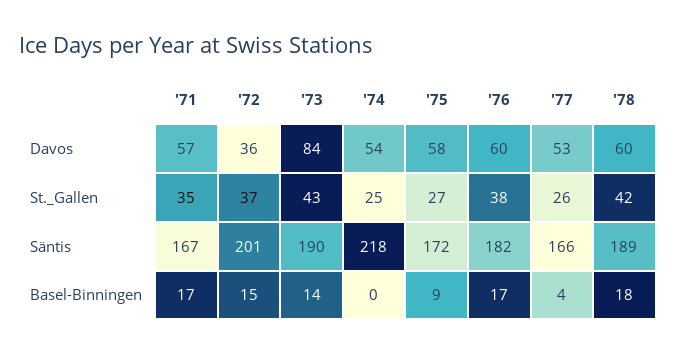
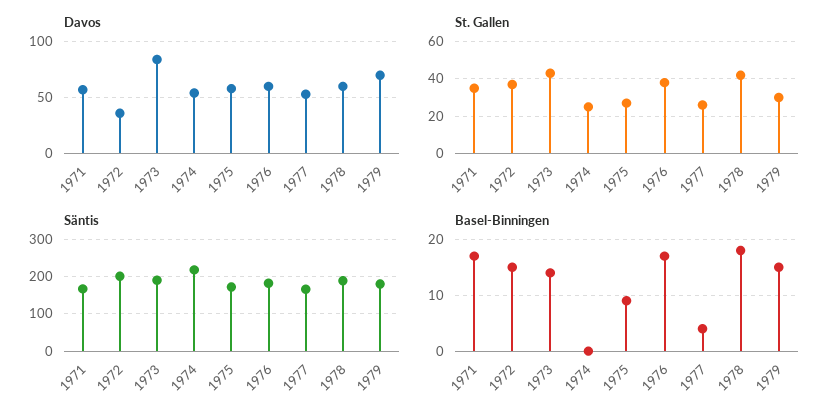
Davos, 1979: none -> 70
St._Gallen, 1979: none -> 30
Säntis, 1979: none -> 180
Basel-Binningen, 1979: none -> 15

